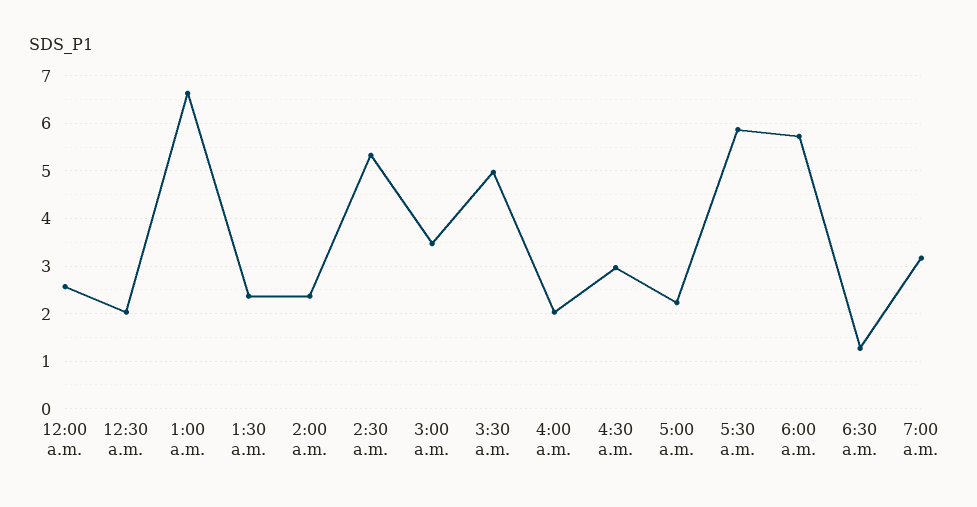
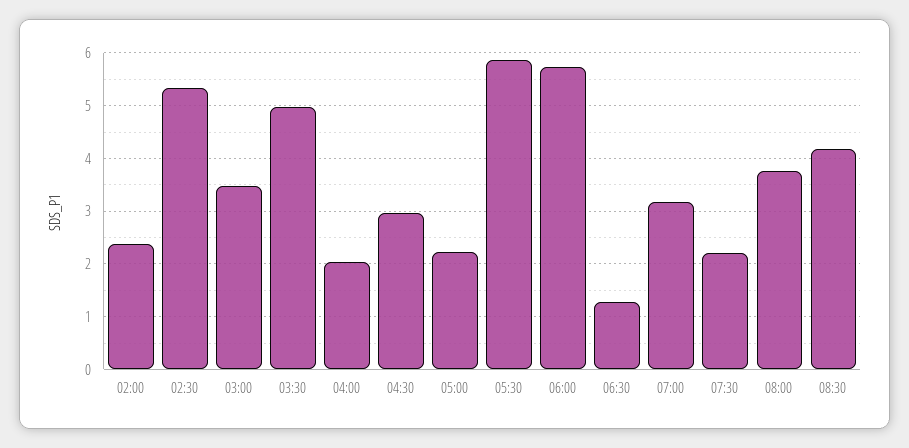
12:00 a.m.: 2.6 -> none
12:30 a.m.: 2 -> none
1:00 a.m.: 6.6 -> none
1:30 a.m.: 2.4 -> none
07:30: none -> 2.2
08:00: none -> 3.8
08:30: none -> 4.2

